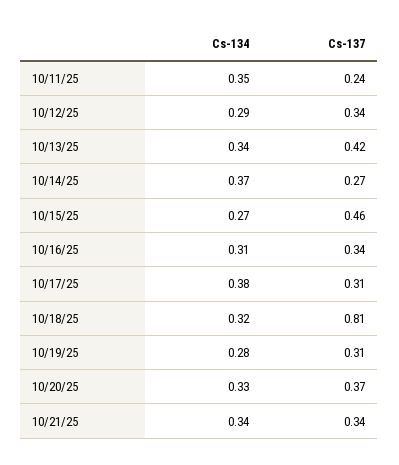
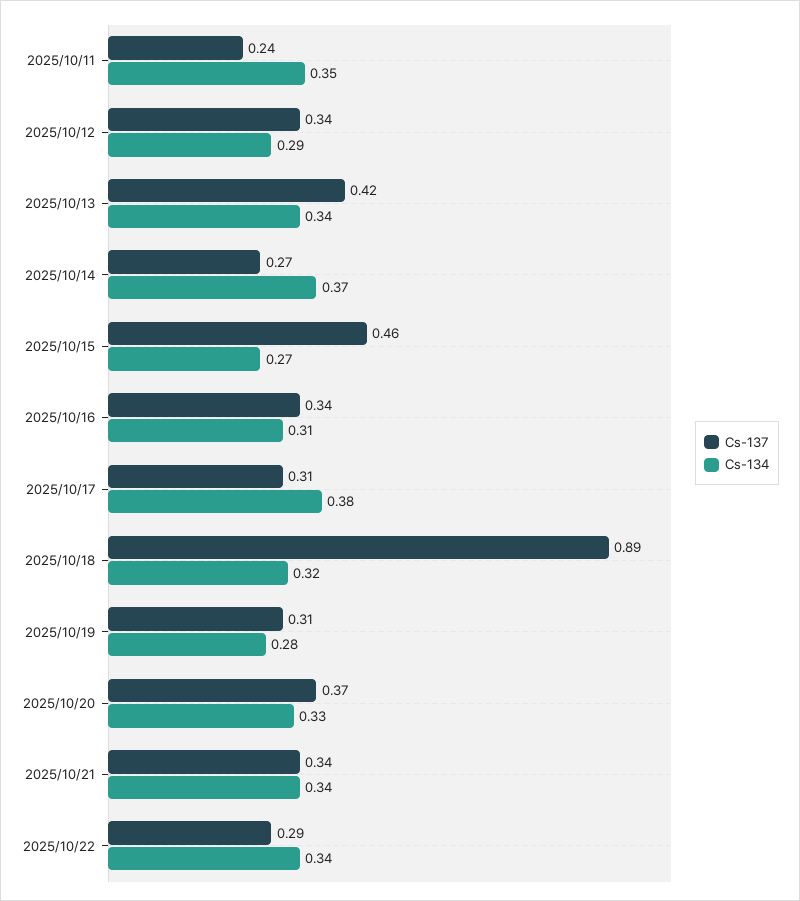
Cs-137, 10/18/25: 0.81 -> 0.89
Cs-137, 2025/10/22: none -> 0.29
Cs-134, 2025/10/22: none -> 0.34

